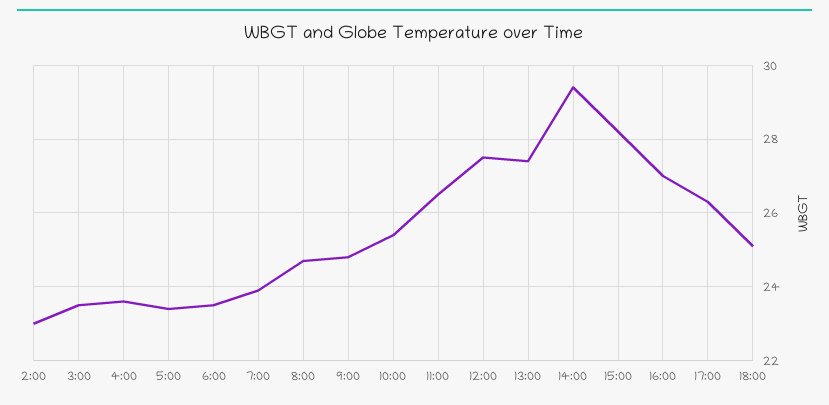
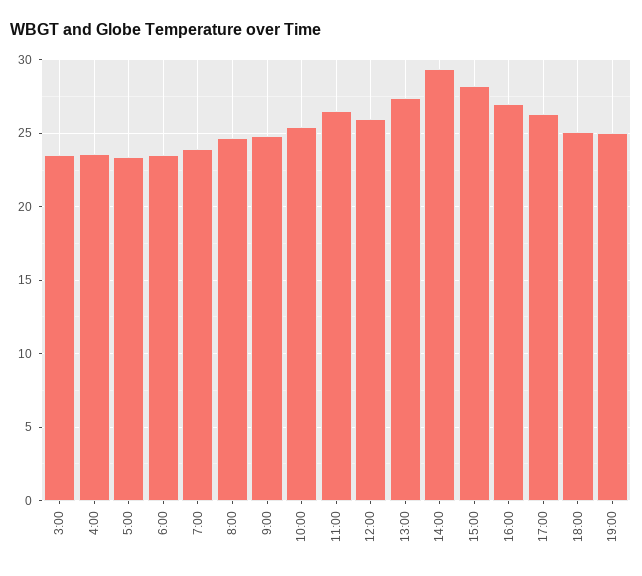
2:00: 23 -> none
12:00: 27.5 -> 26
19:00: none -> 25

